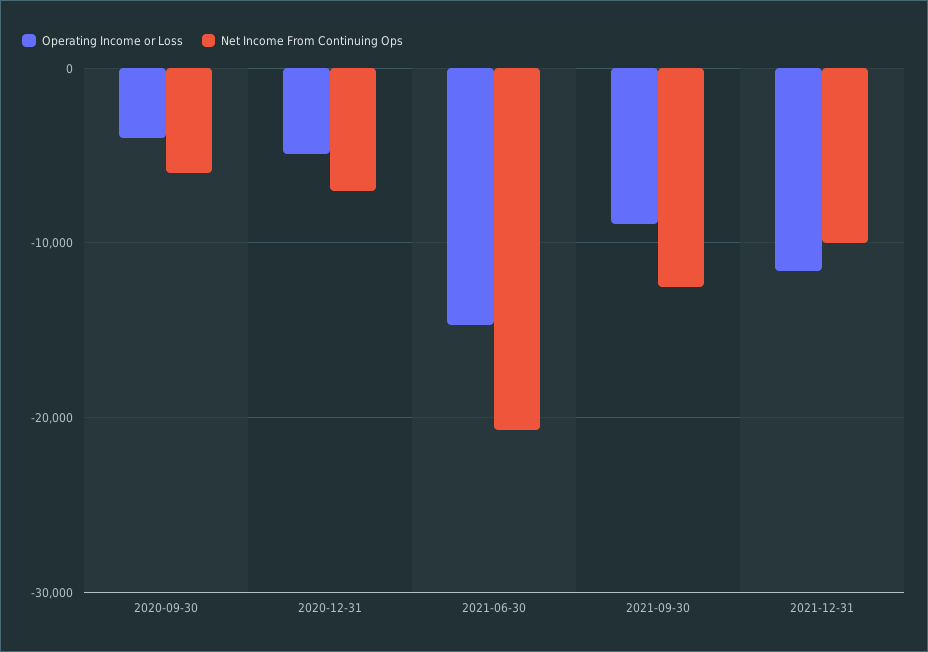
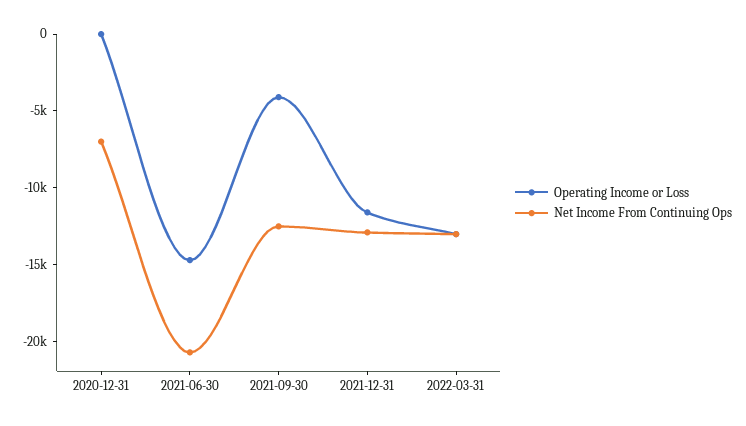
Operating Income or Loss, 2020-09-30: -4000 -> none
Net Income From Continuing Ops, 2020-09-30: -6000 -> none
Operating Income or Loss, 2020-12-31: -5000 -> 0
Operating Income or Loss, 2021-09-30: -9000 -> -4000
Net Income From Continuing Ops, 2021-12-31: -10000 -> -13000
Operating Income or Loss, 2022-03-31: none -> -13000
Net Income From Continuing Ops, 2022-03-31: none -> -13000

